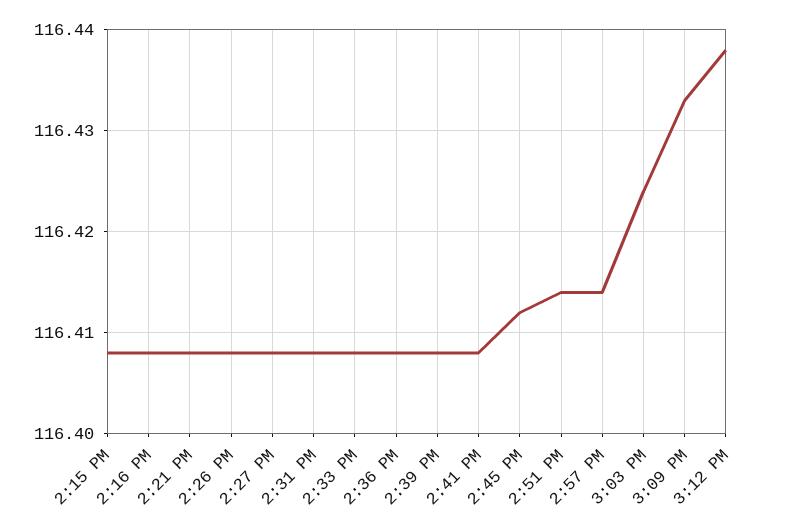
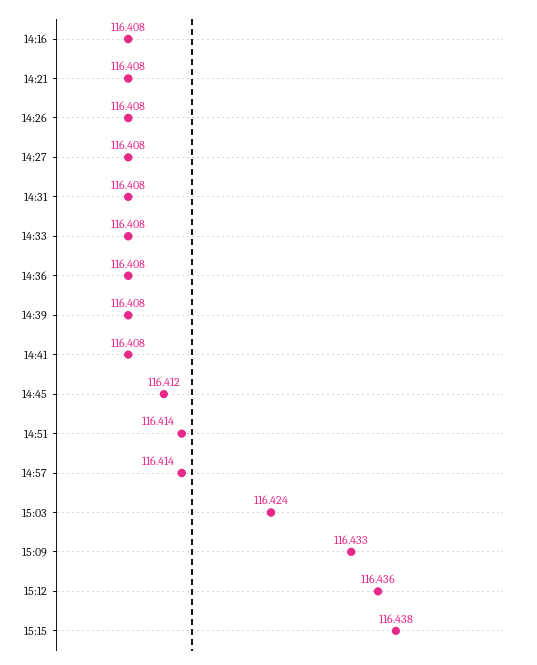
2:15 PM: 116.408 -> none
3:12 PM: 116.438 -> 116.436
15:15: none -> 116.438

